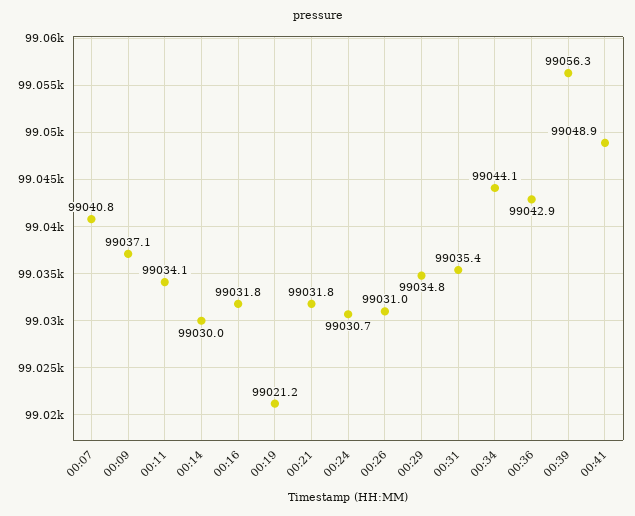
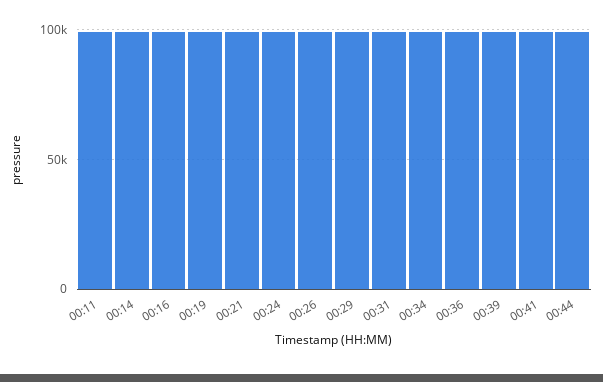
00:07: 99040.8 -> none
00:09: 99037.1 -> none
00:44: none -> 100000

